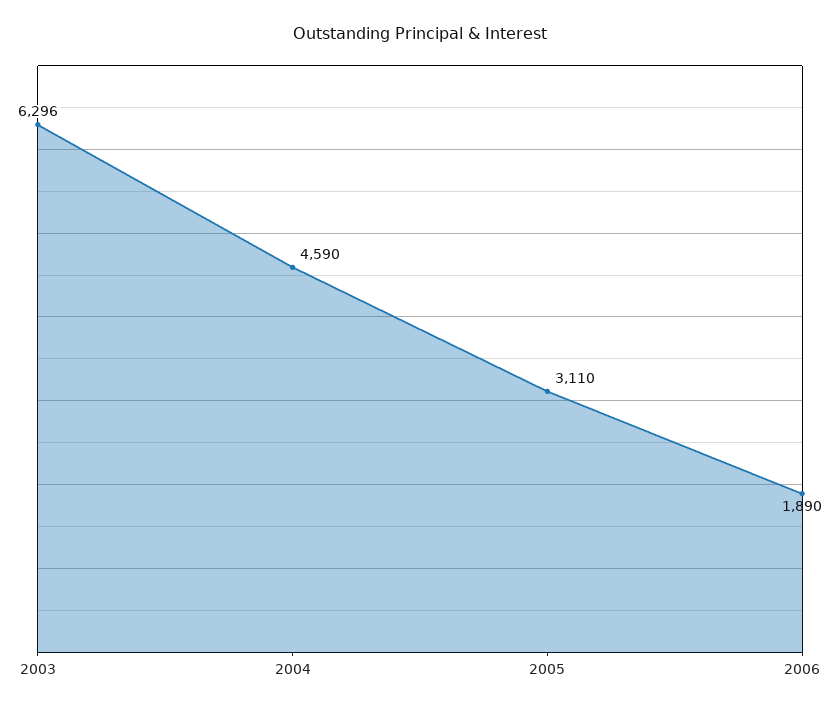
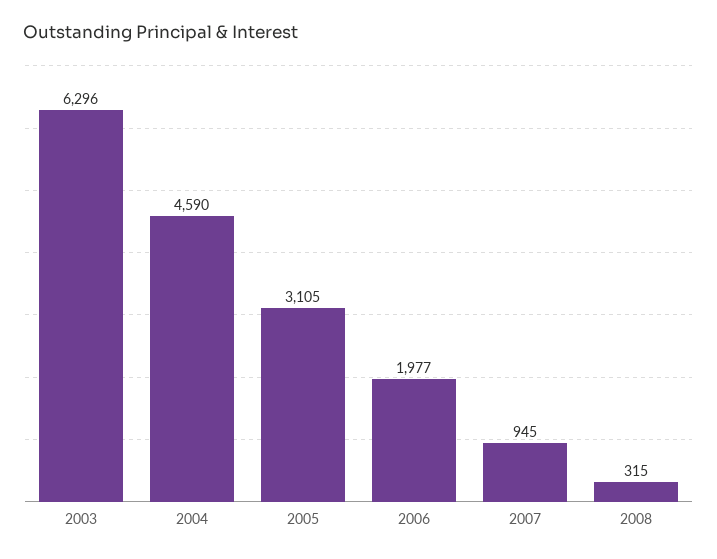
2005: 3110 -> 3105
2006: 1890 -> 1977
2007: none -> 945
2008: none -> 315

